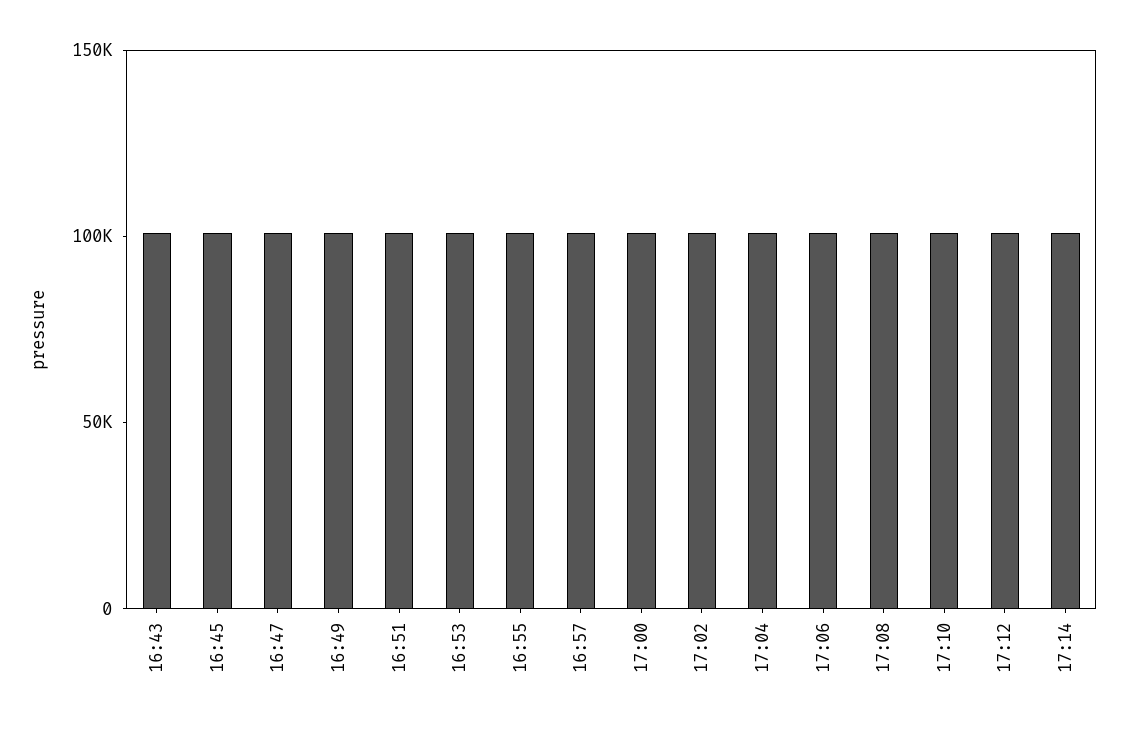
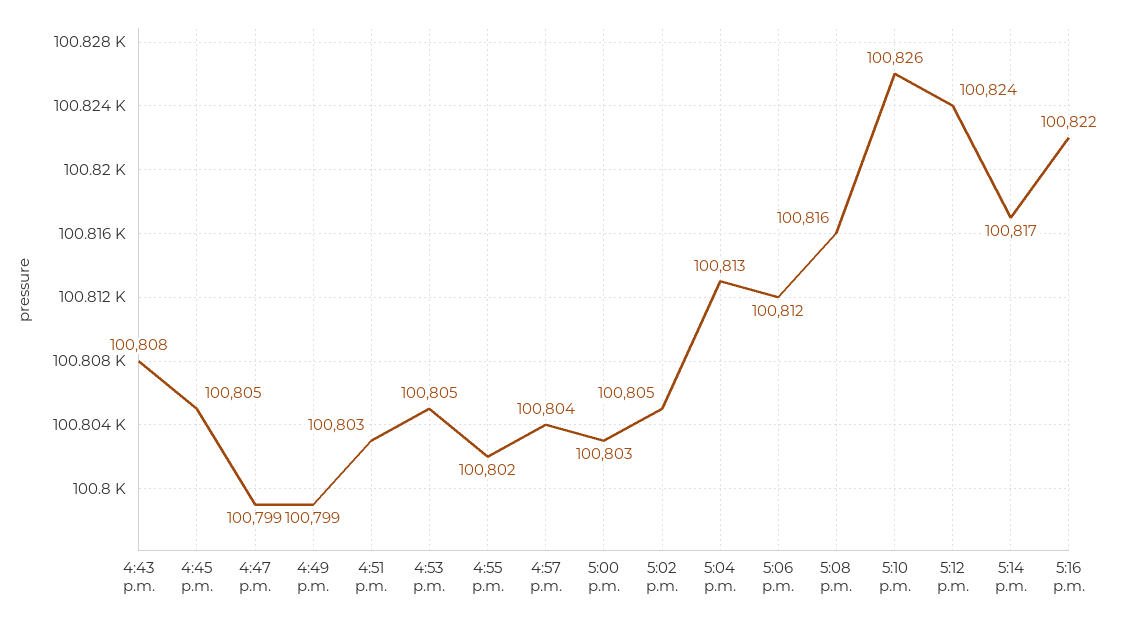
5:16 p.m.: none -> 100822

